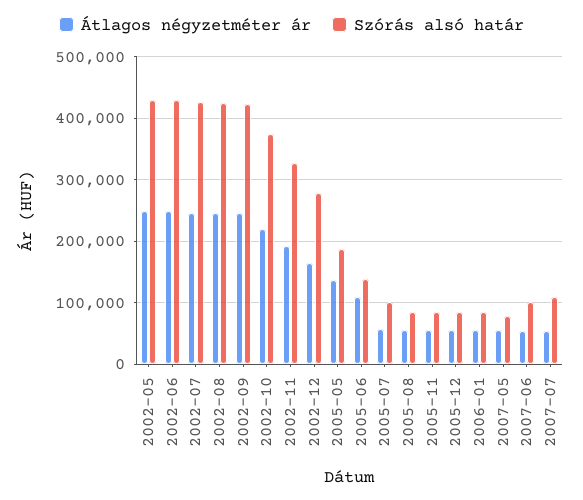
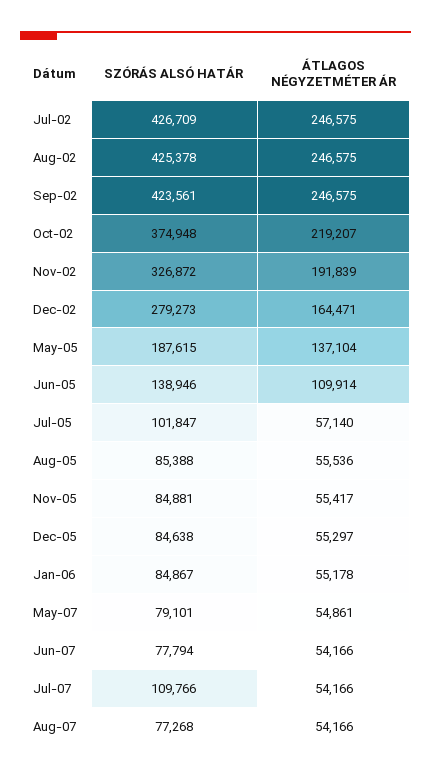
Átlagos négyzetméter ár, 2002-05: 250000 -> none
Szórás alsó határ, 2002-05: 430000 -> none
Átlagos négyzetméter ár, 2002-06: 250000 -> none
Szórás alsó határ, 2002-06: 430000 -> none
Szórás alsó határ, 2007-06: 100000 -> 77794
Szórás alsó határ, Aug-07: none -> 77268
Átlagos négyzetméter ár, Aug-07: none -> 54166

